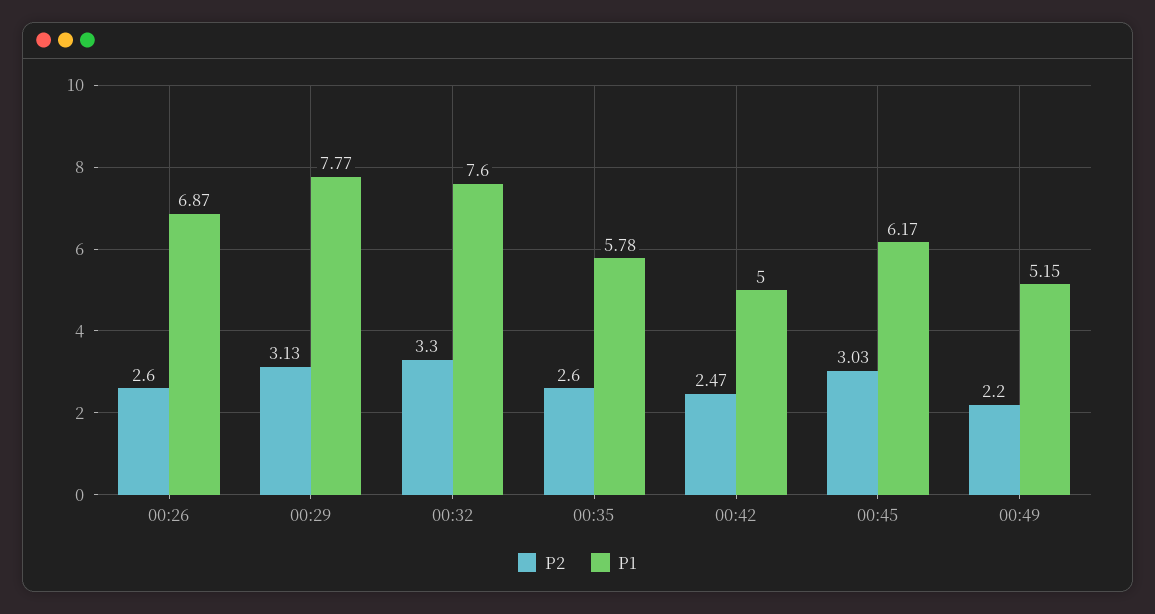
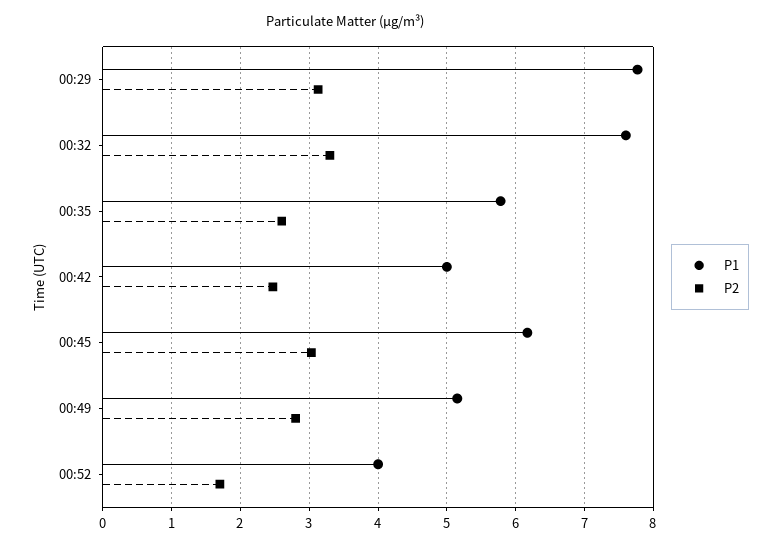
P2, 00:26: 2.6 -> none
P1, 00:26: 6.87 -> none
P2, 00:49: 2.2 -> 2.8
P1, 00:52: none -> 4
P2, 00:52: none -> 1.7

